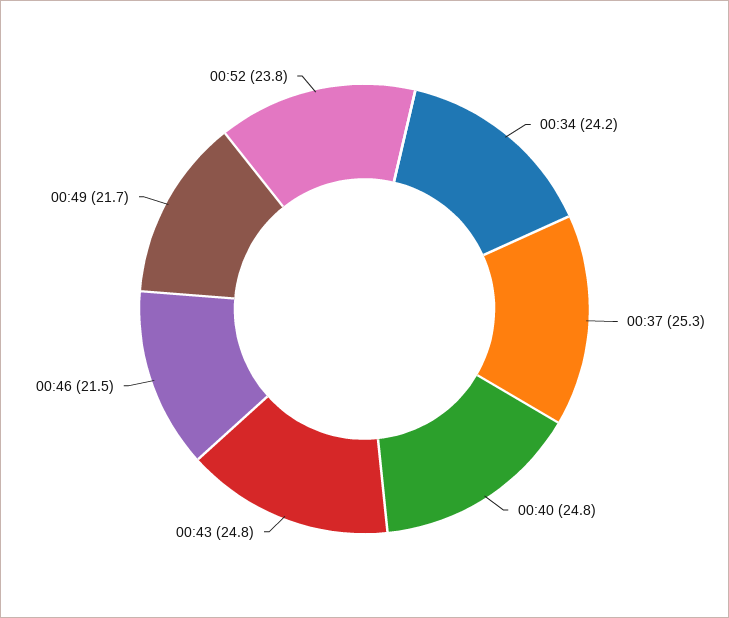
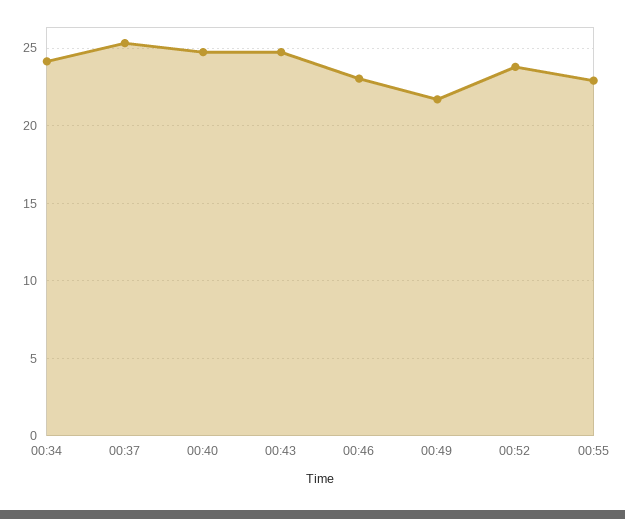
00:46: 21.5 -> 23
00:55: none -> 23

